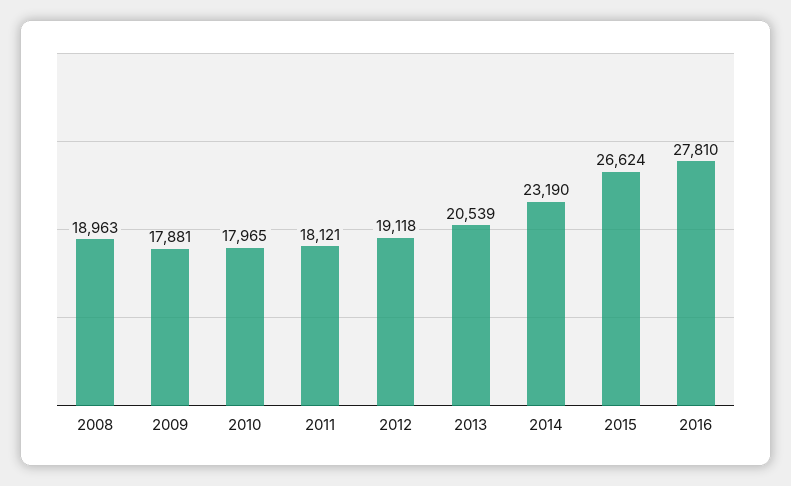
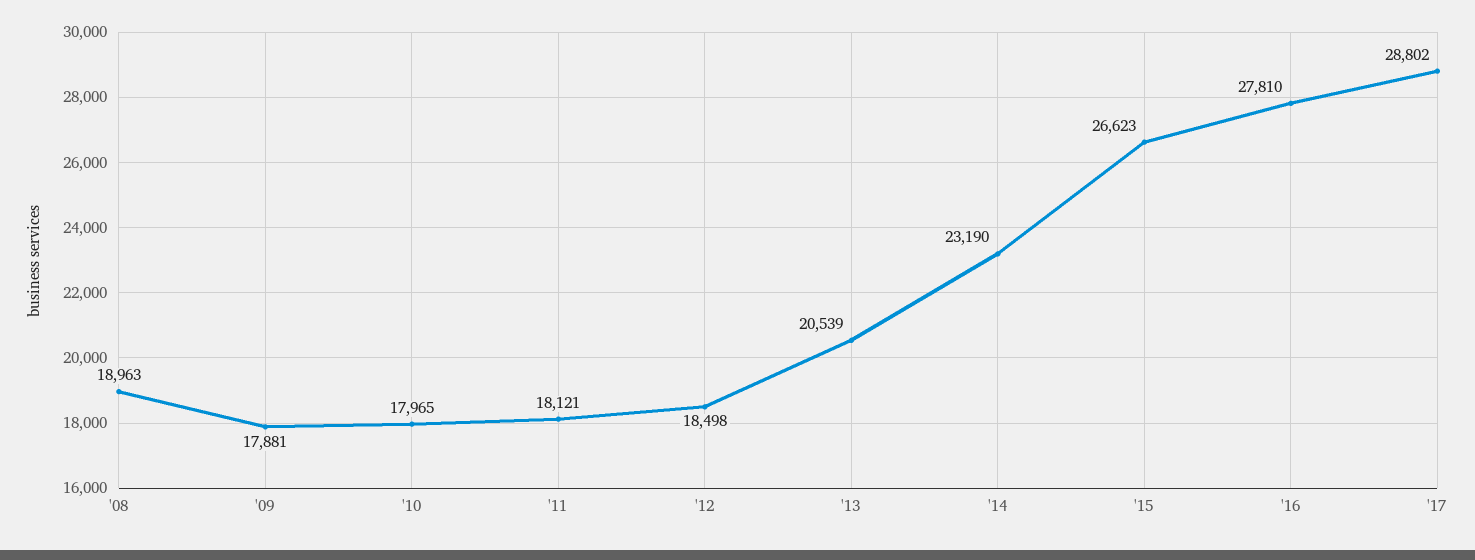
2012: 19118 -> 18498
2015: 26624 -> 26623
'17: none -> 28802

